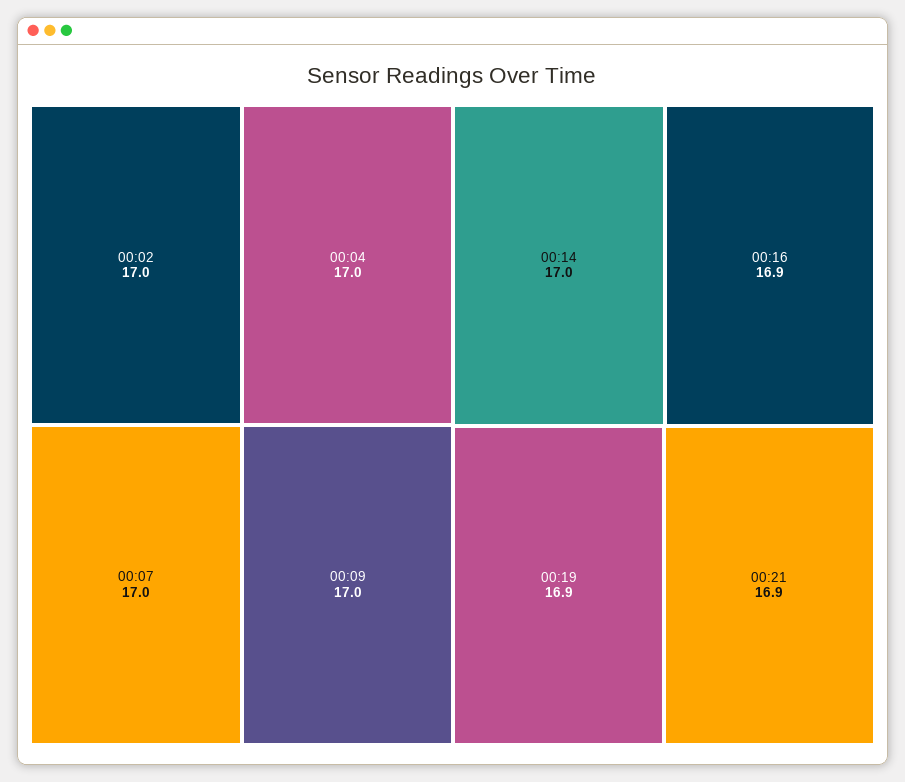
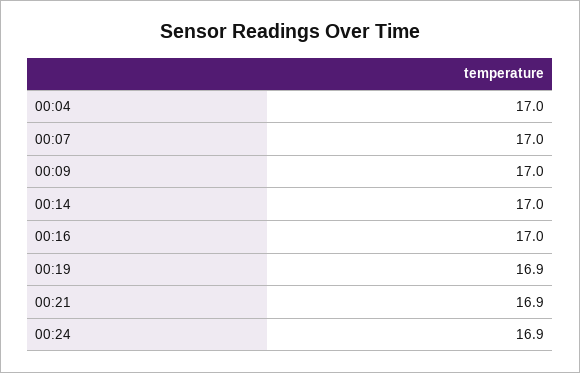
00:02: 17 -> none
00:16: 16.9 -> 17
00:24: none -> 16.9

